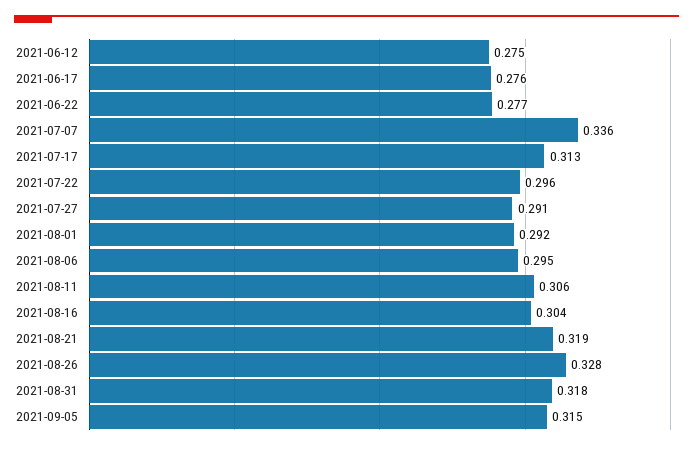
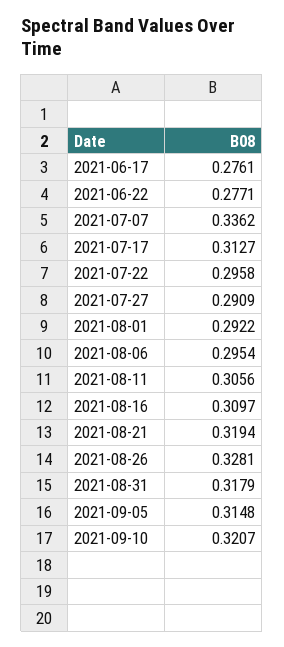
2021-06-12: 0.275 -> none
2021-08-16: 0.304 -> 0.3097
2021-09-10: none -> 0.3207

